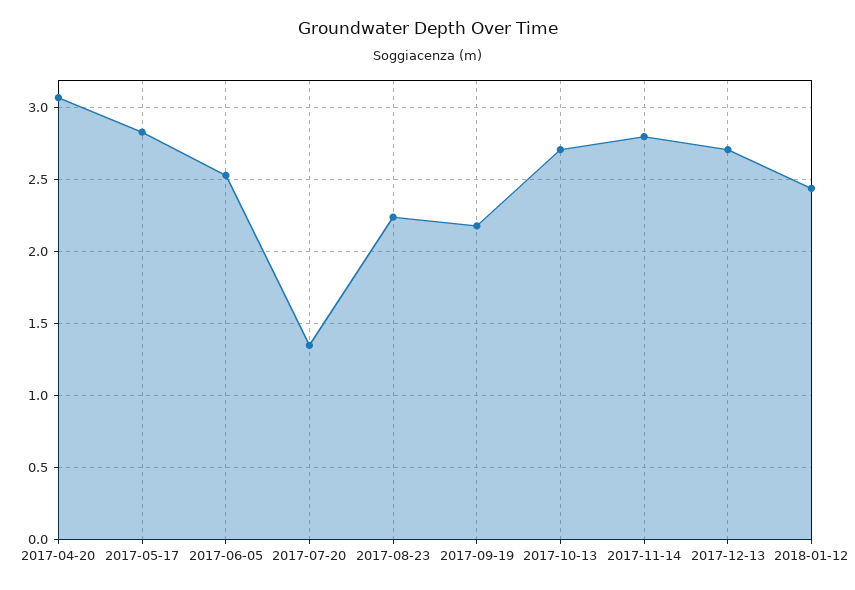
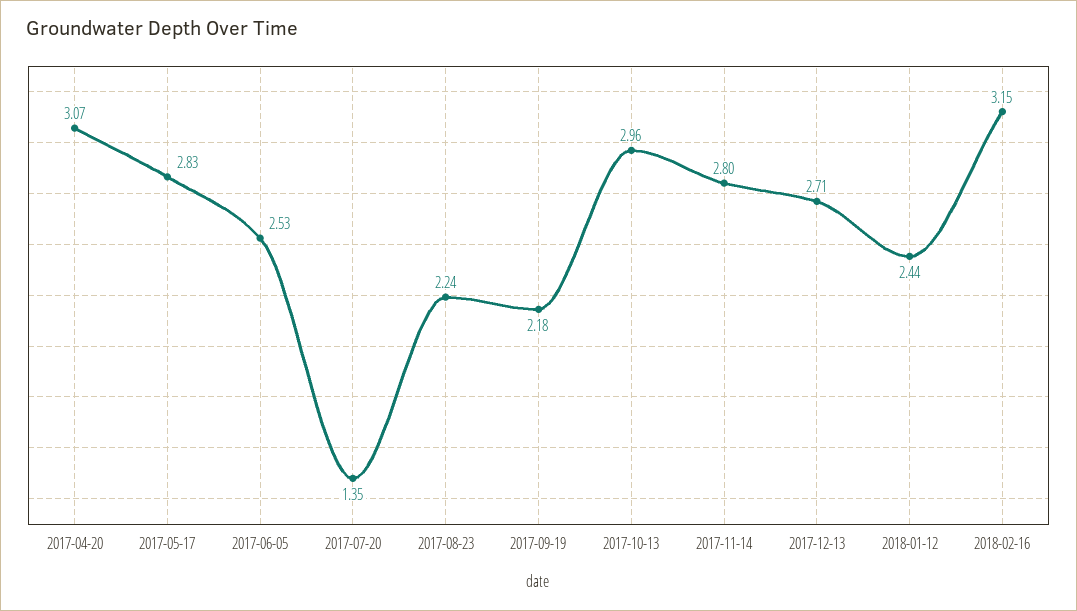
2017-10-13: 2.7 -> 2.96
2018-02-16: none -> 3.15

